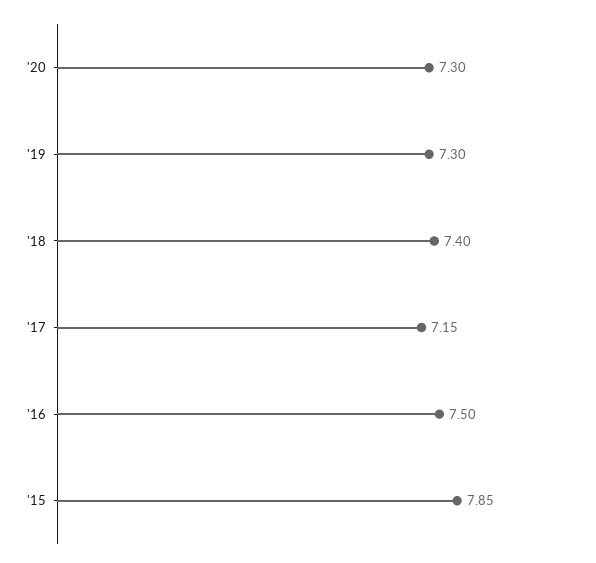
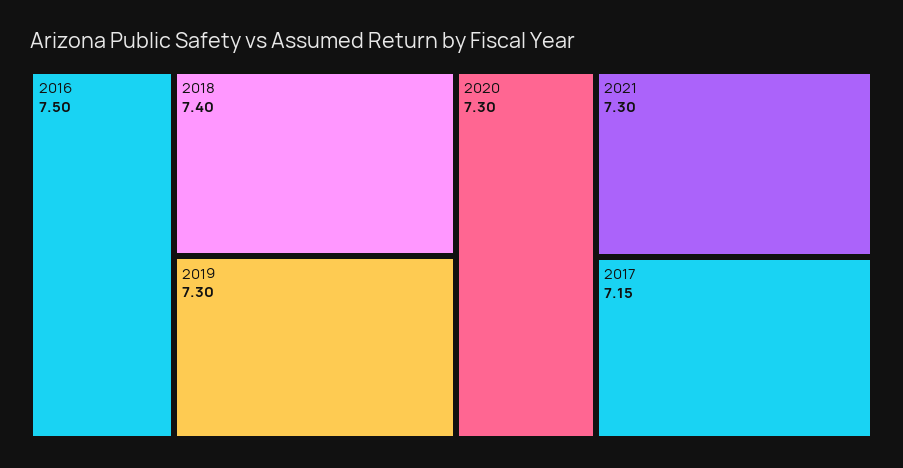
'15: 7.85 -> none
2021: none -> 7.3

